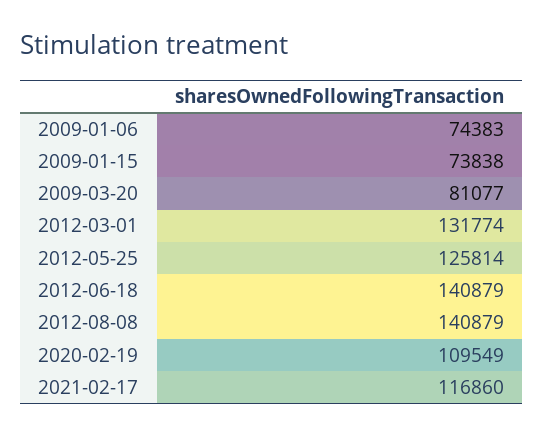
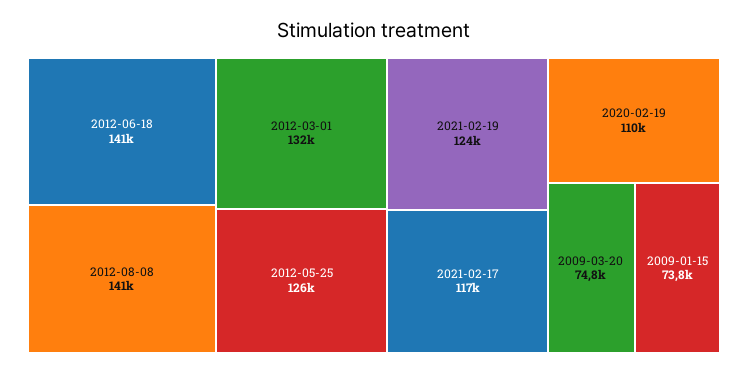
2009-01-06: 74383 -> none
2009-03-20: 81077 -> 74800
2021-02-19: none -> 124000

